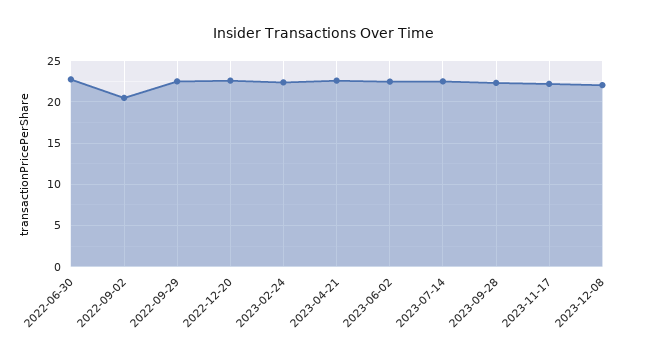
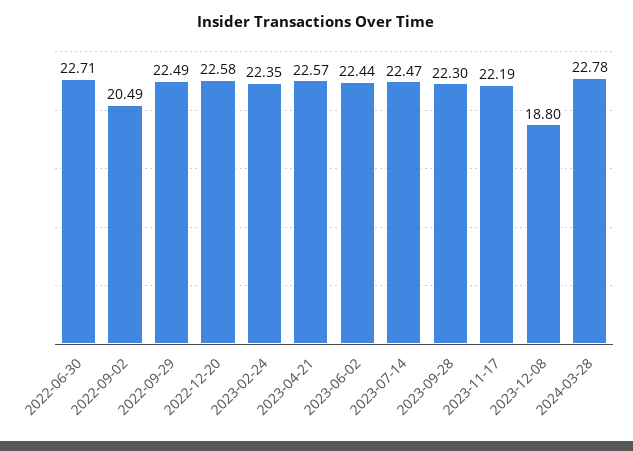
2023-12-08: 22 -> 18.8
2024-03-28: none -> 22.78

